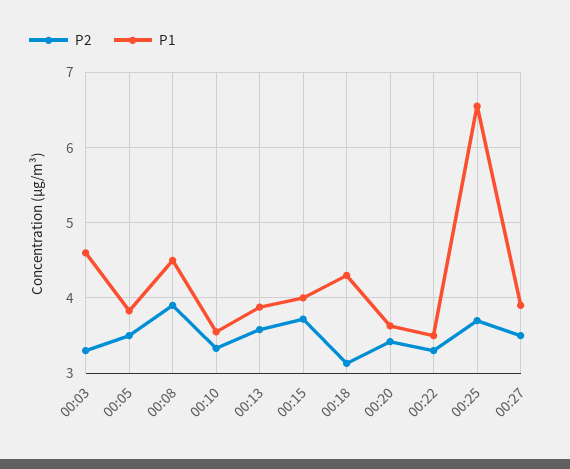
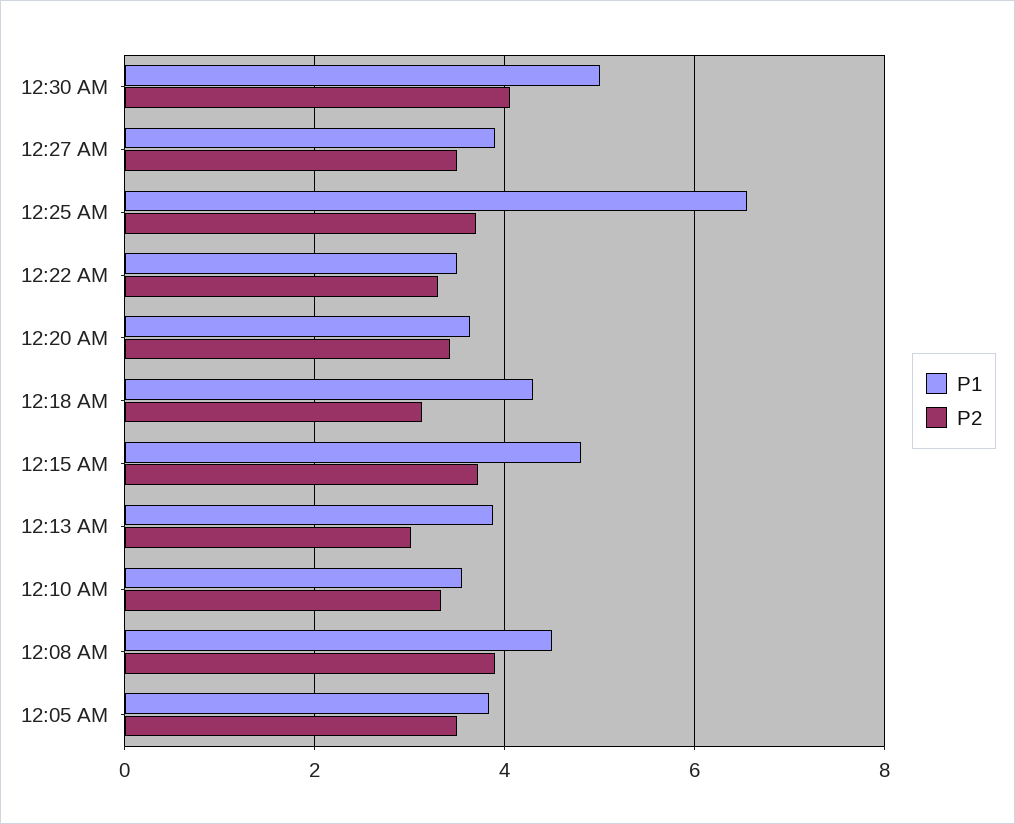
P2, 00:03: 3.3 -> none
P1, 00:03: 4.6 -> none
P2, 00:13: 3.6 -> 3
P1, 00:15: 4 -> 4.8
P1, 12:30 AM: none -> 5
P2, 12:30 AM: none -> 4

